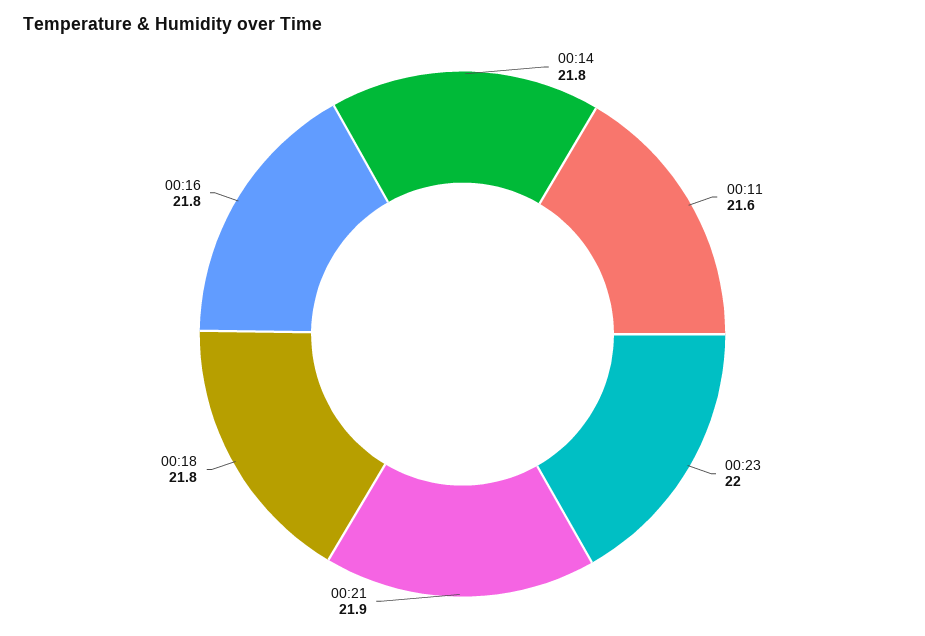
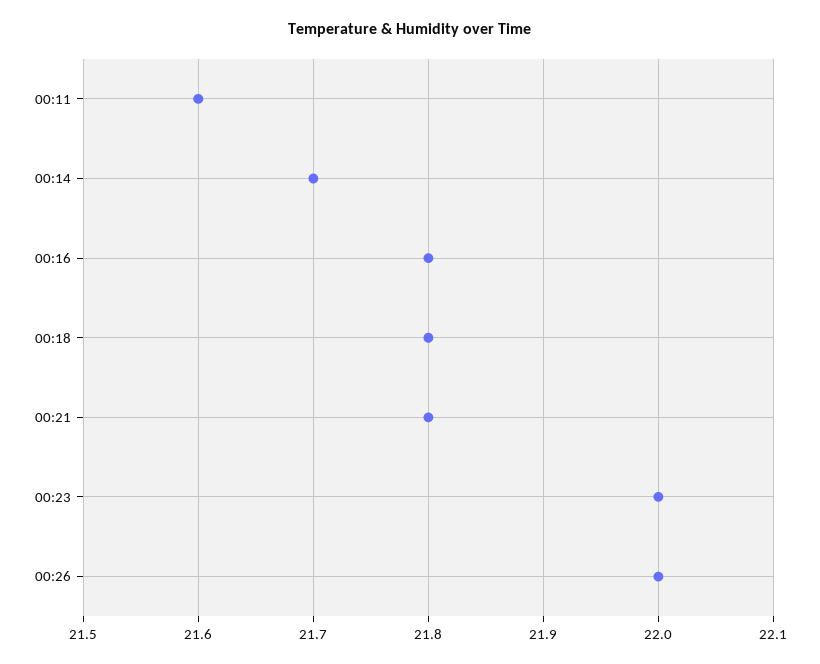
00:14: 21.8 -> 21.7
00:21: 21.9 -> 21.8
00:26: none -> 22

